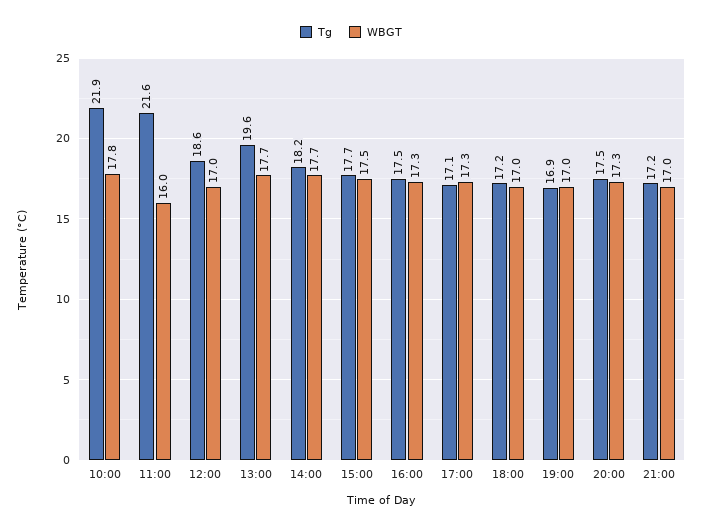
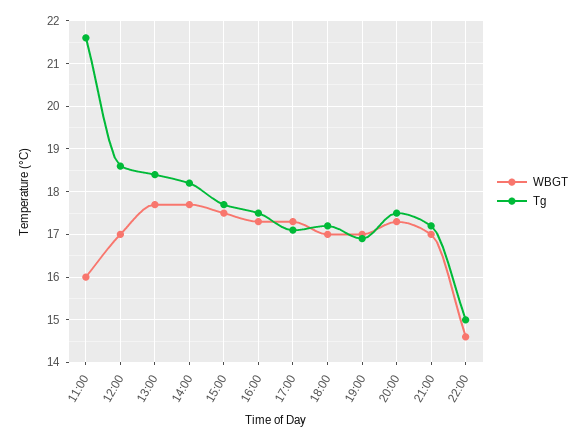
Tg, 10:00: 21.9 -> none
WBGT, 10:00: 17.8 -> none
Tg, 13:00: 19.6 -> 18.5
WBGT, 22:00: none -> 14.5
Tg, 22:00: none -> 15

